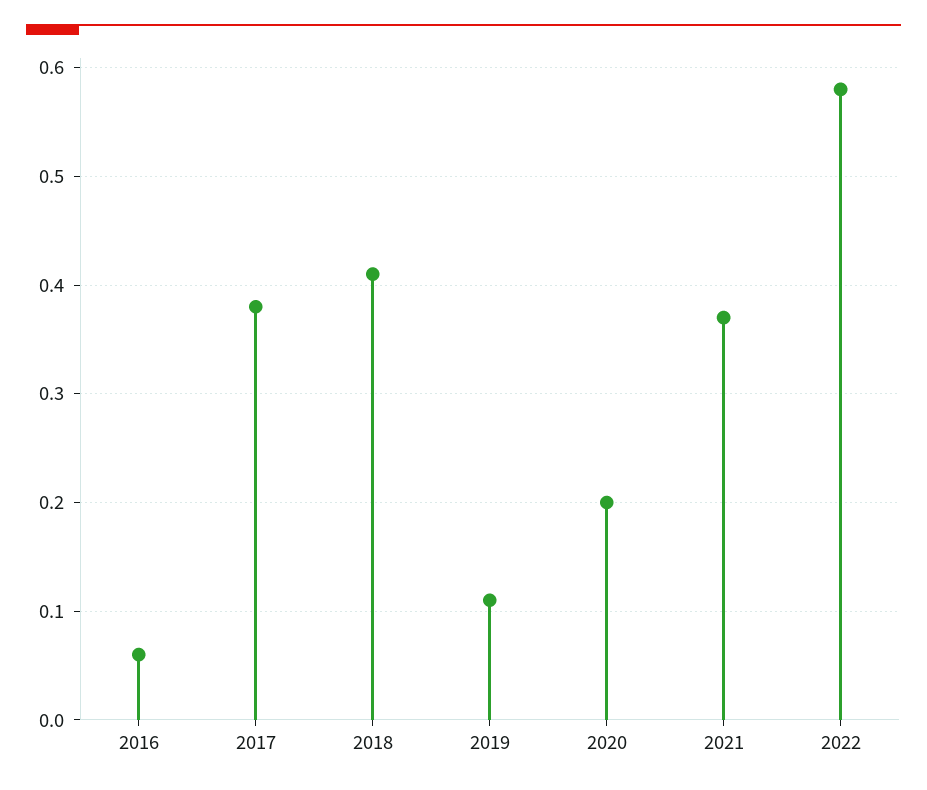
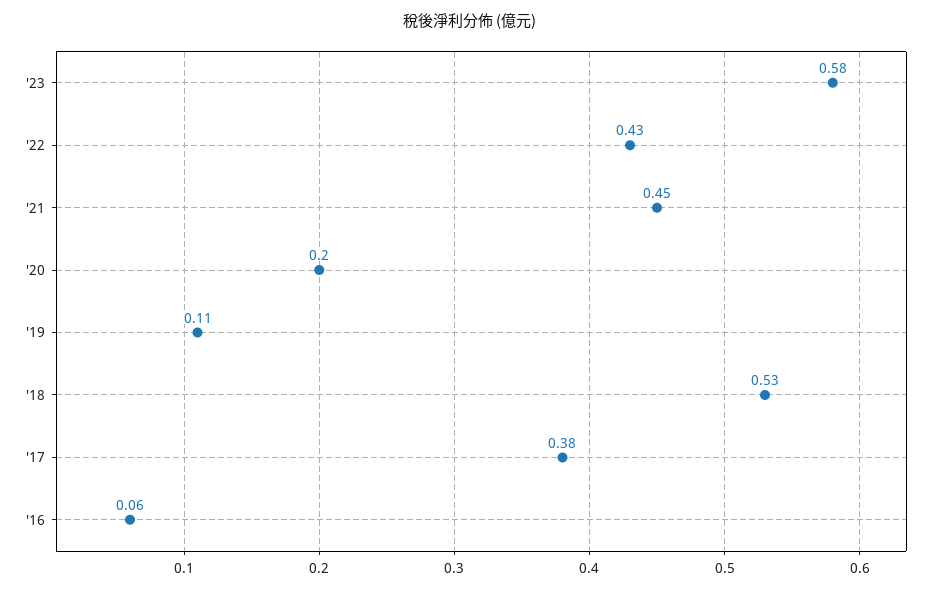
2018: 0.41 -> 0.53
2021: 0.37 -> 0.45
2022: 0.58 -> 0.43
'23: none -> 0.58

